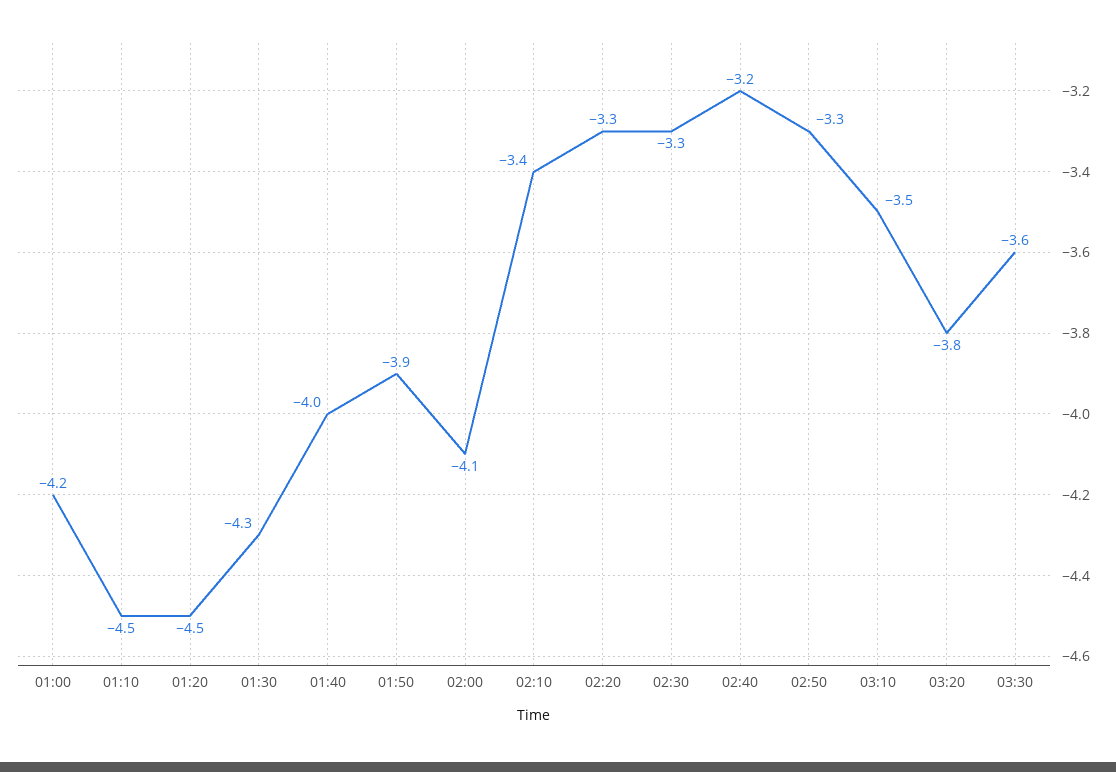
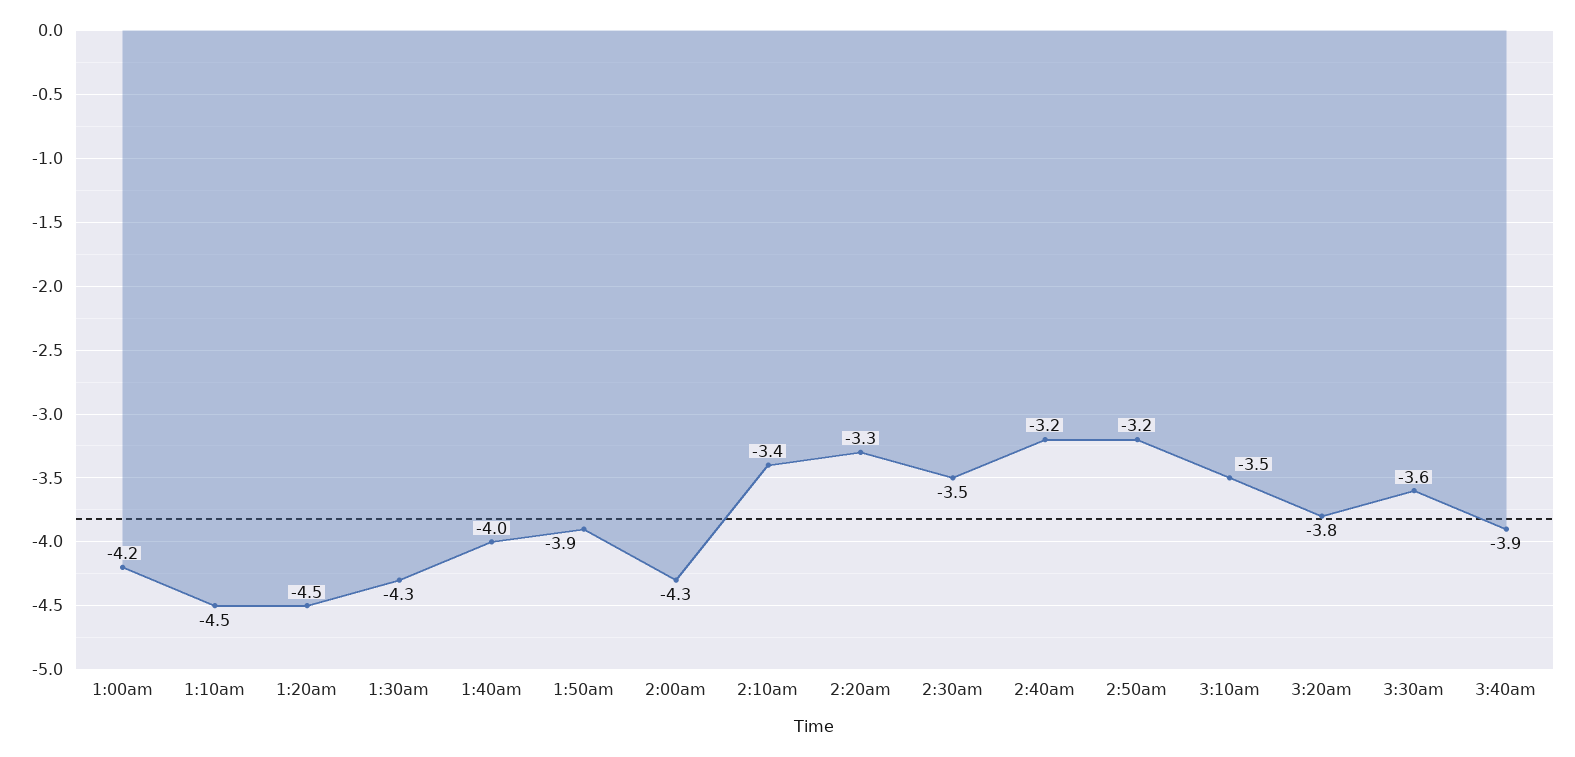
02:00: -4.1 -> -4.3
02:30: -3.3 -> -3.5
02:50: -3.3 -> -3.2
3:40am: none -> -3.9

